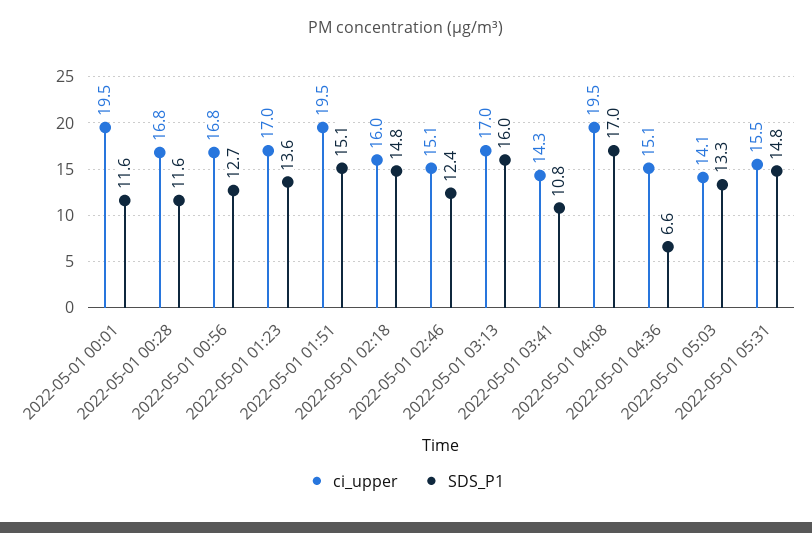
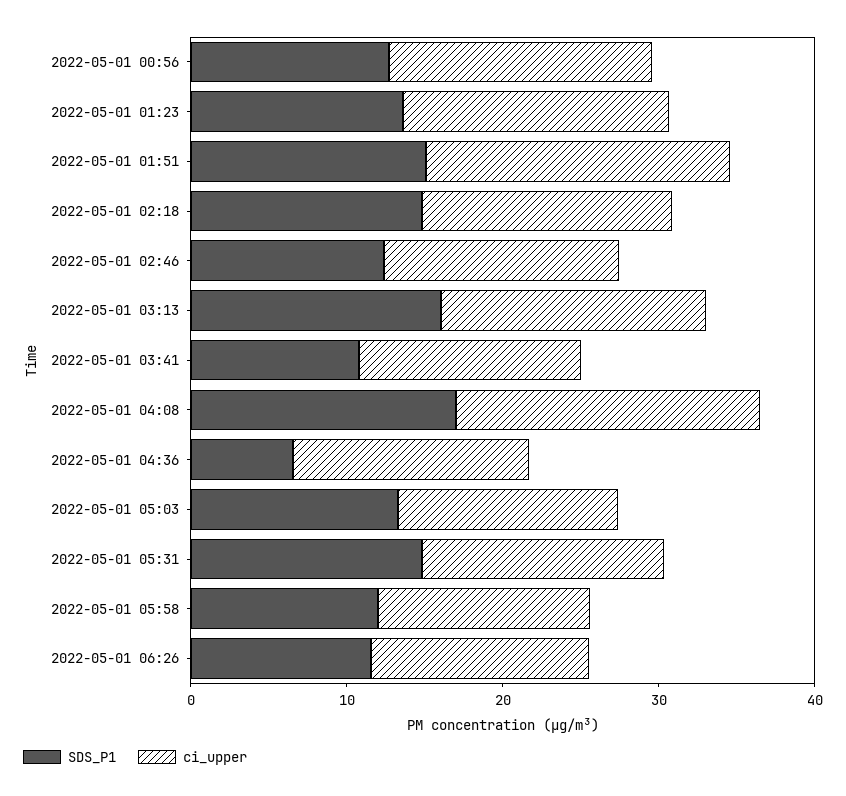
ci_upper, 2022-05-01 00:01: 19.5 -> none
SDS_P1, 2022-05-01 00:01: 11.6 -> none
ci_upper, 2022-05-01 00:28: 16.8 -> none
SDS_P1, 2022-05-01 00:28: 11.6 -> none
SDS_P1, 2022-05-01 05:58: none -> 12
ci_upper, 2022-05-01 05:58: none -> 14
SDS_P1, 2022-05-01 06:26: none -> 12
ci_upper, 2022-05-01 06:26: none -> 14

